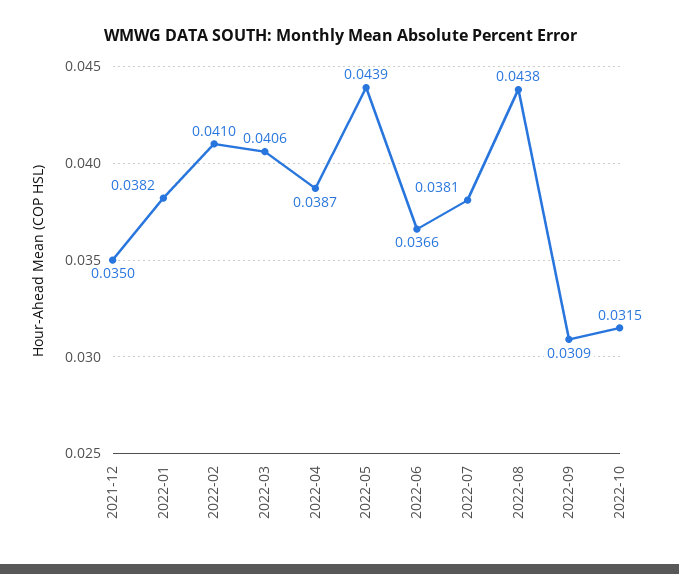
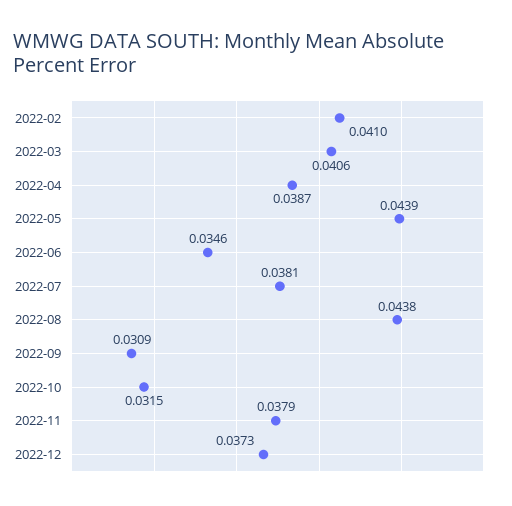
2021-12: 0.035 -> none
2022-01: 0.0382 -> none
2022-06: 0.0366 -> 0.0346
2022-11: none -> 0.0379
2022-12: none -> 0.0373

